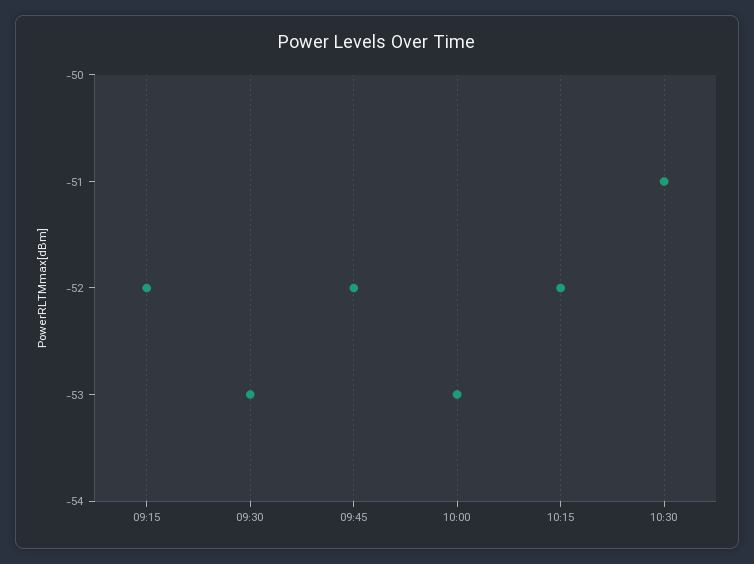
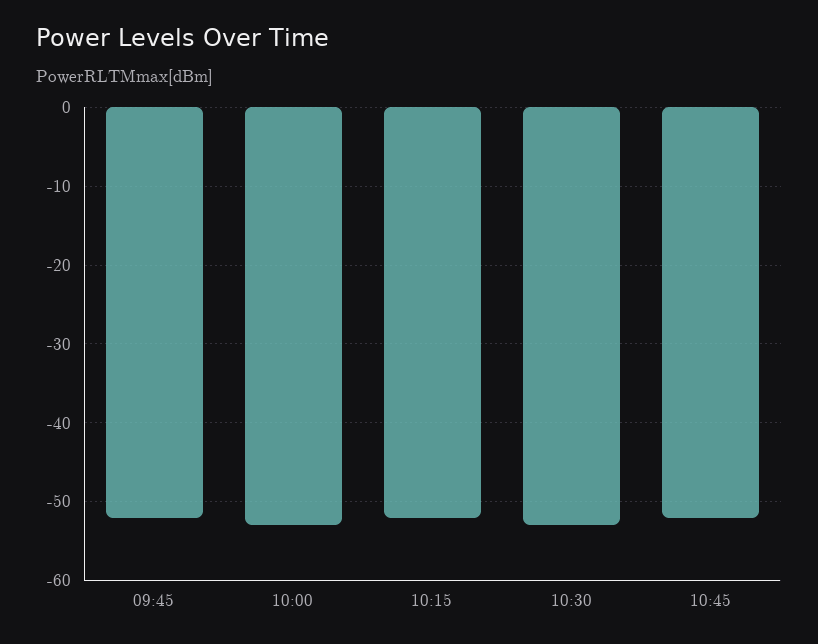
09:15: -52 -> none
09:30: -53 -> none
10:30: -51 -> -53
10:45: none -> -52

